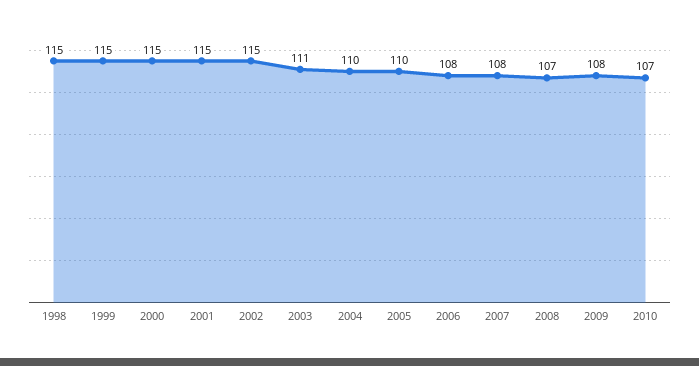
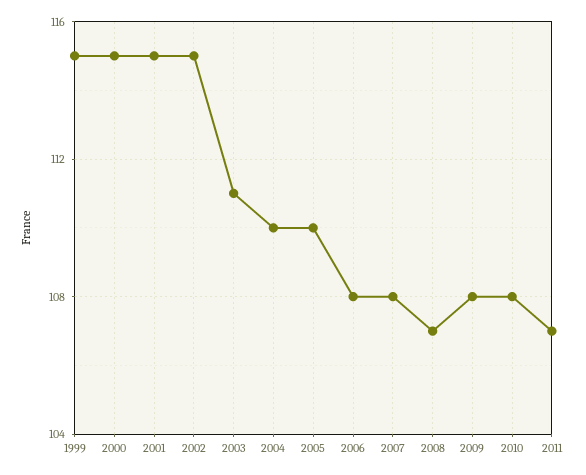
1998: 115 -> none
2010: 107 -> 108
2011: none -> 107

